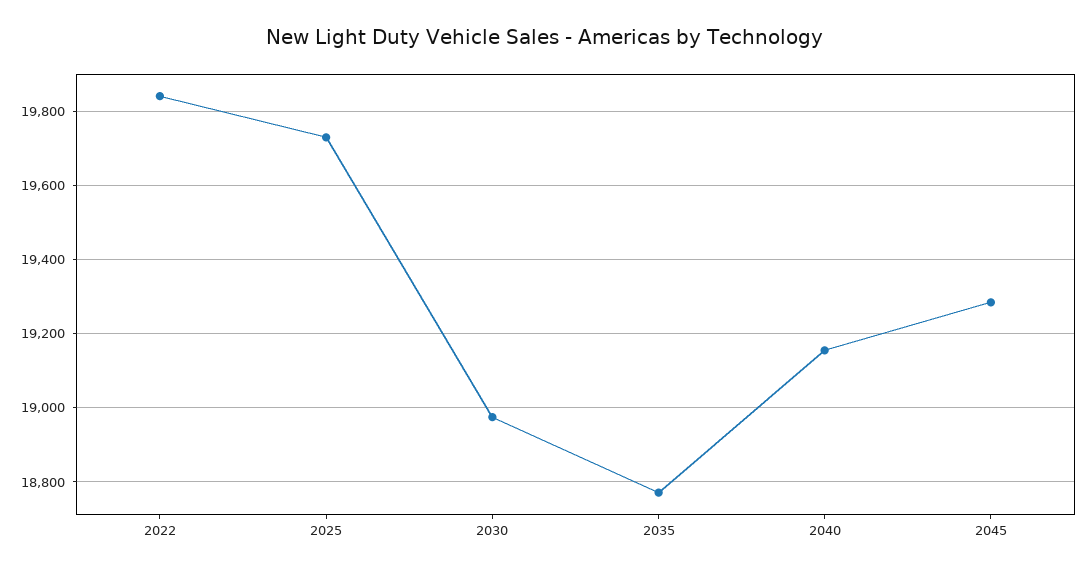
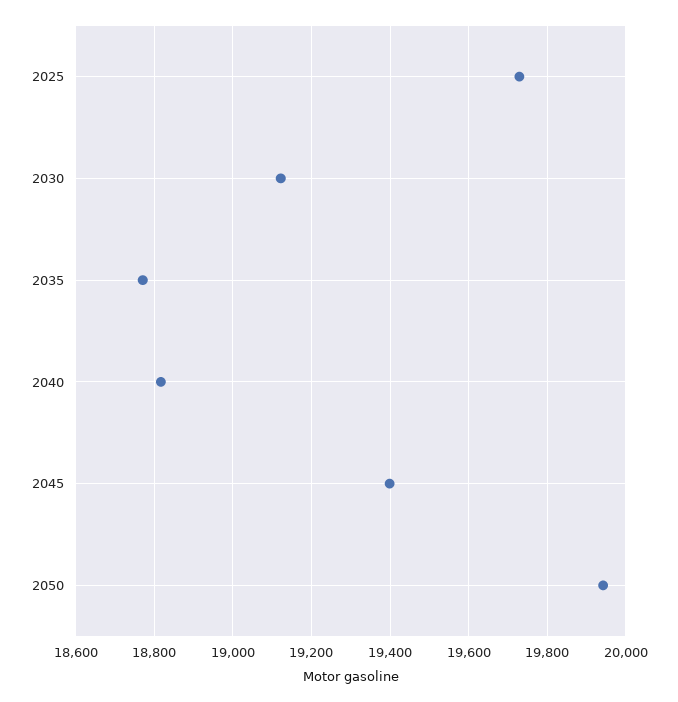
2022: 19840 -> none
2030: 18980 -> 19120
2040: 19160 -> 18820
2045: 19280 -> 19400
2050: none -> 19940

